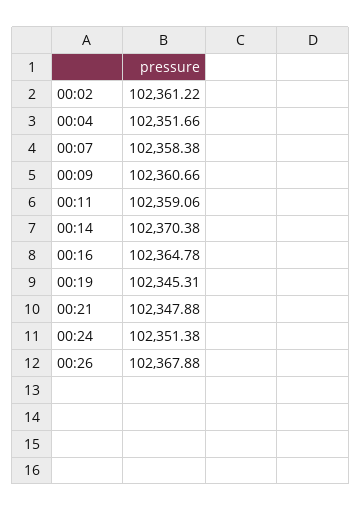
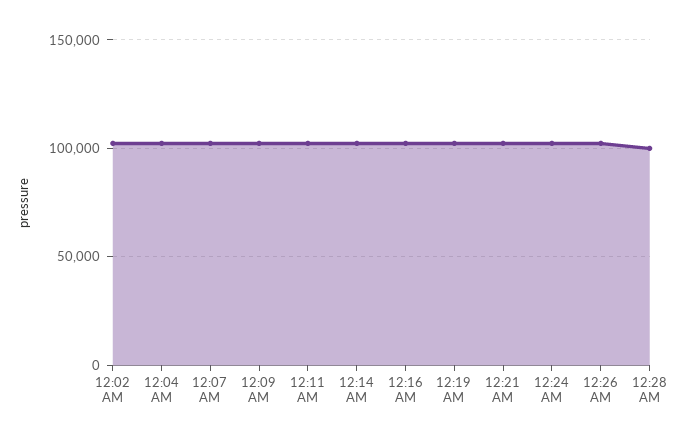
12:28 AM: none -> 100000

